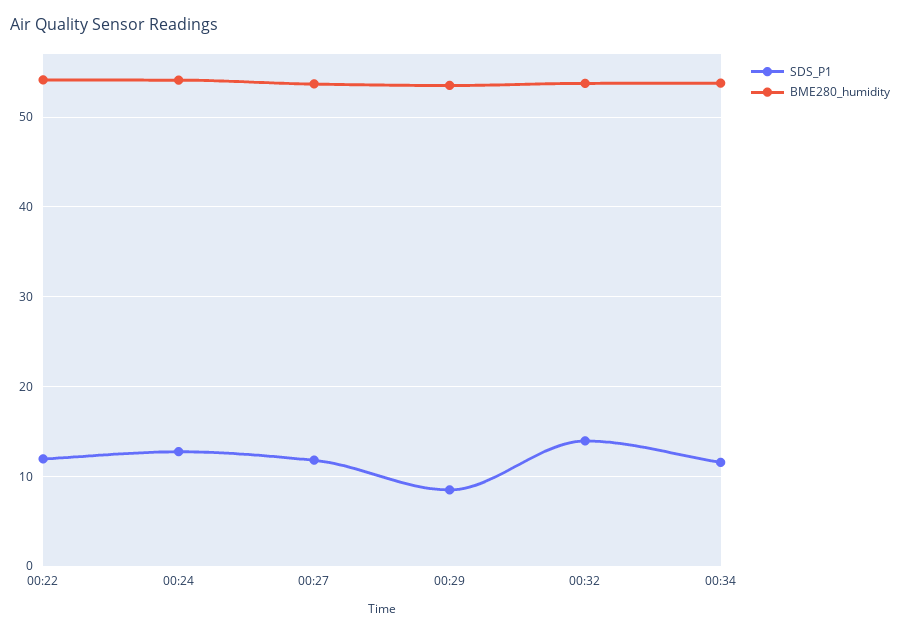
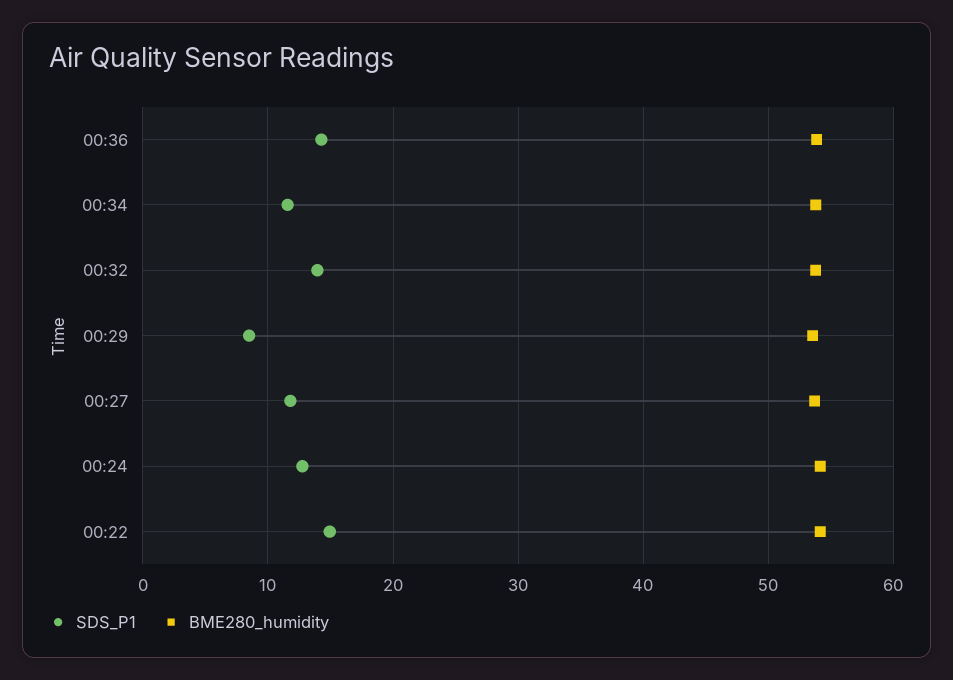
SDS_P1, 00:22: 12 -> 15
SDS_P1, 00:36: none -> 14
BME280_humidity, 00:36: none -> 54

